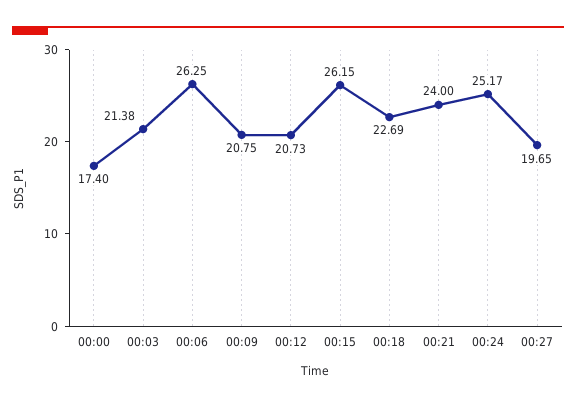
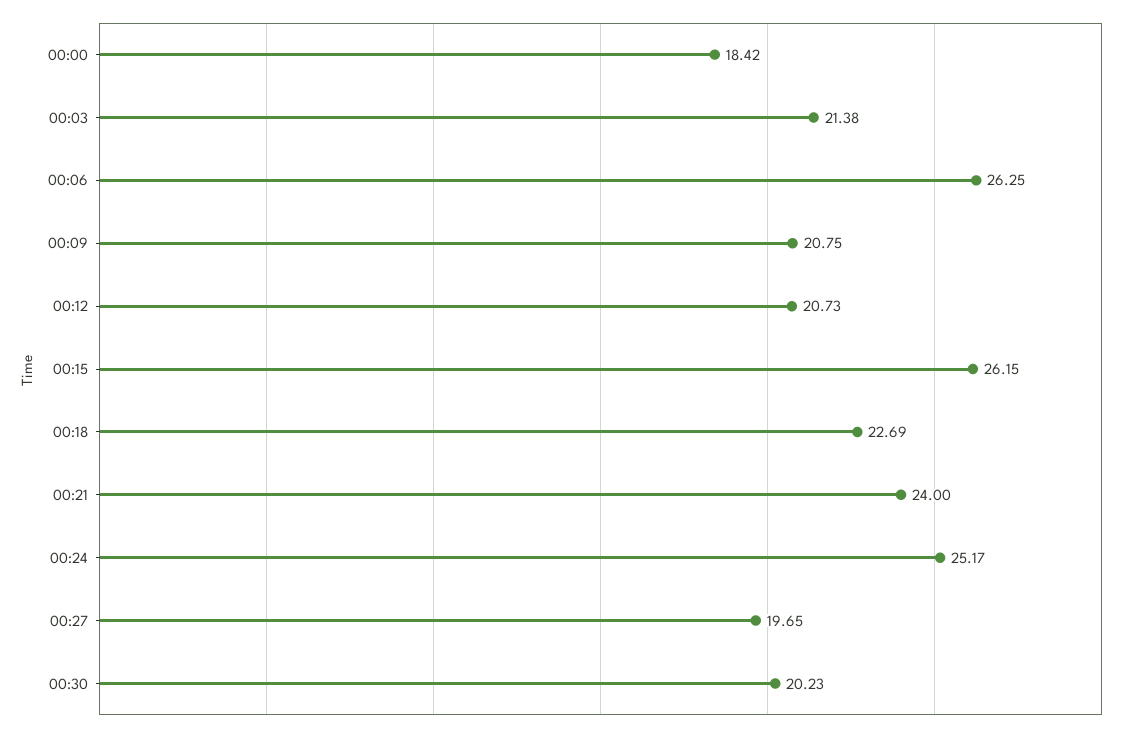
00:00: 17.4 -> 18.42
00:30: none -> 20.23

